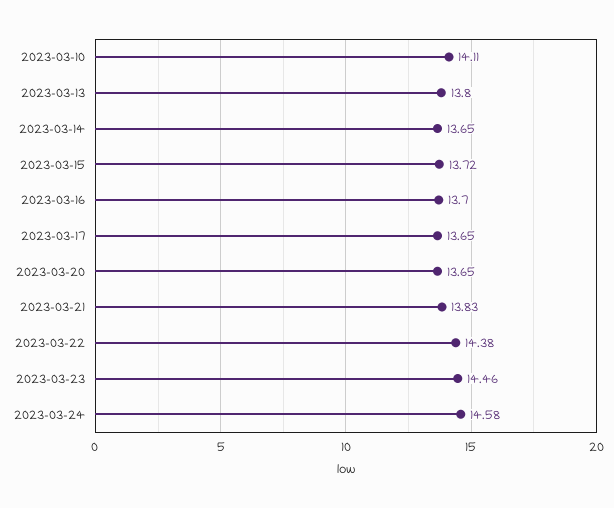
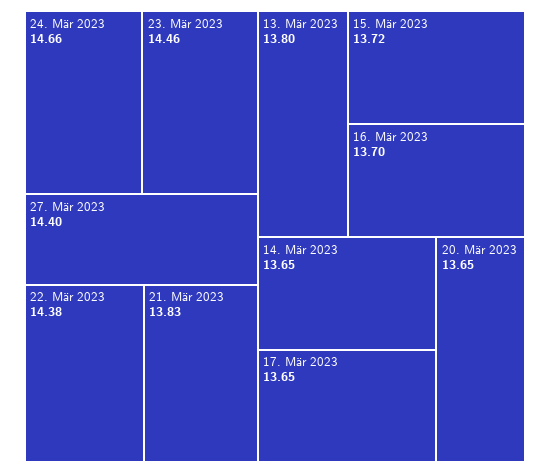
2023-03-10: 14.11 -> none
2023-03-24: 14.58 -> 14.66
27. Mär 2023: none -> 14.4

